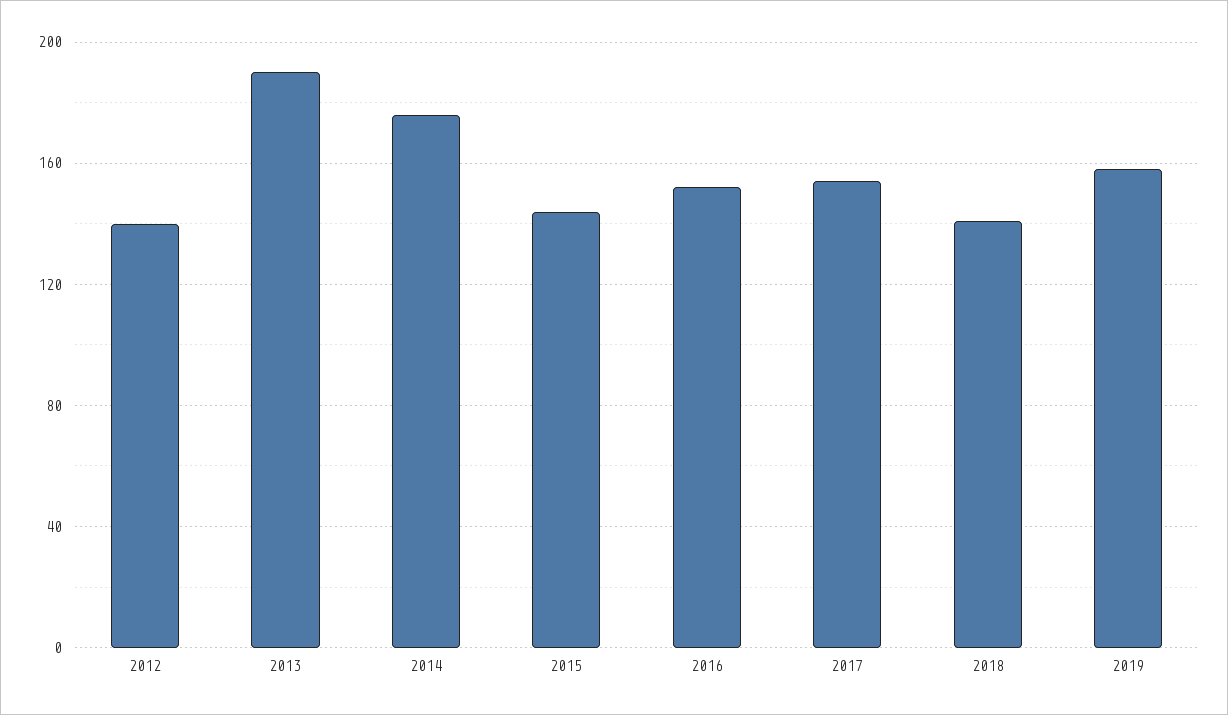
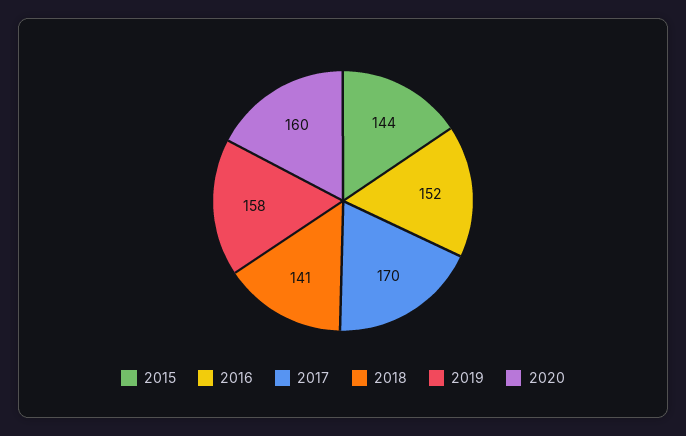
2012: 140 -> none
2013: 190 -> none
2014: 175 -> none
2017: 155 -> 170
2020: none -> 160

